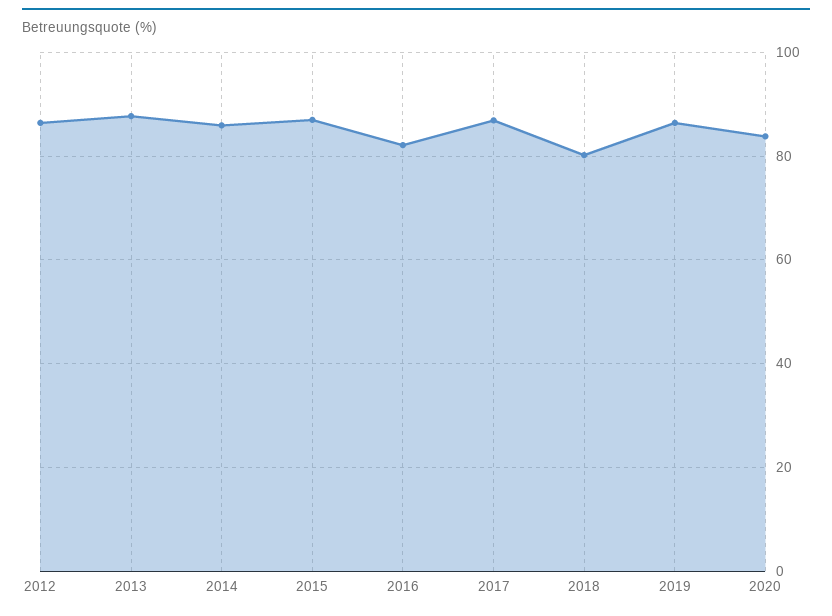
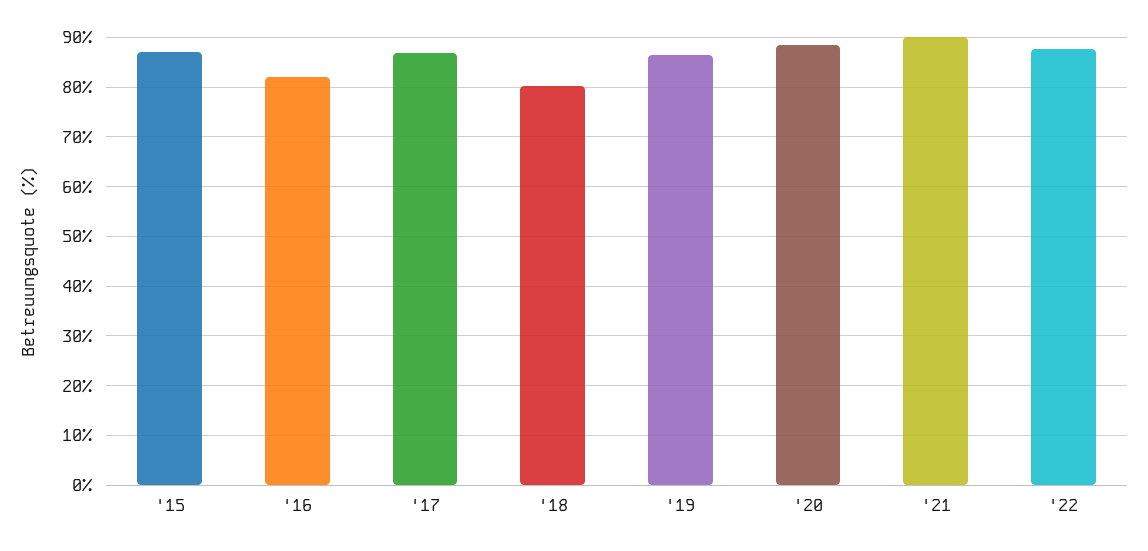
2012: 86 -> none
2013: 88 -> none
2014: 86 -> none
2020: 84 -> 88
'21: none -> 90
'22: none -> 88

